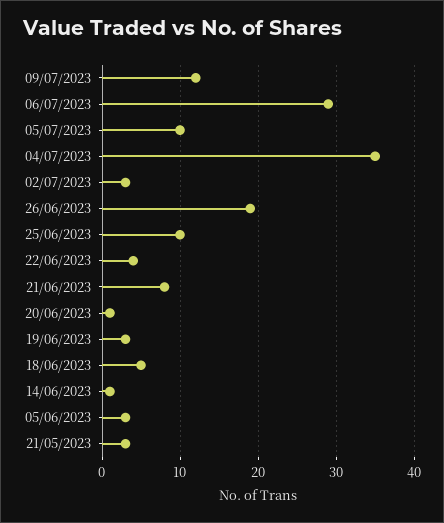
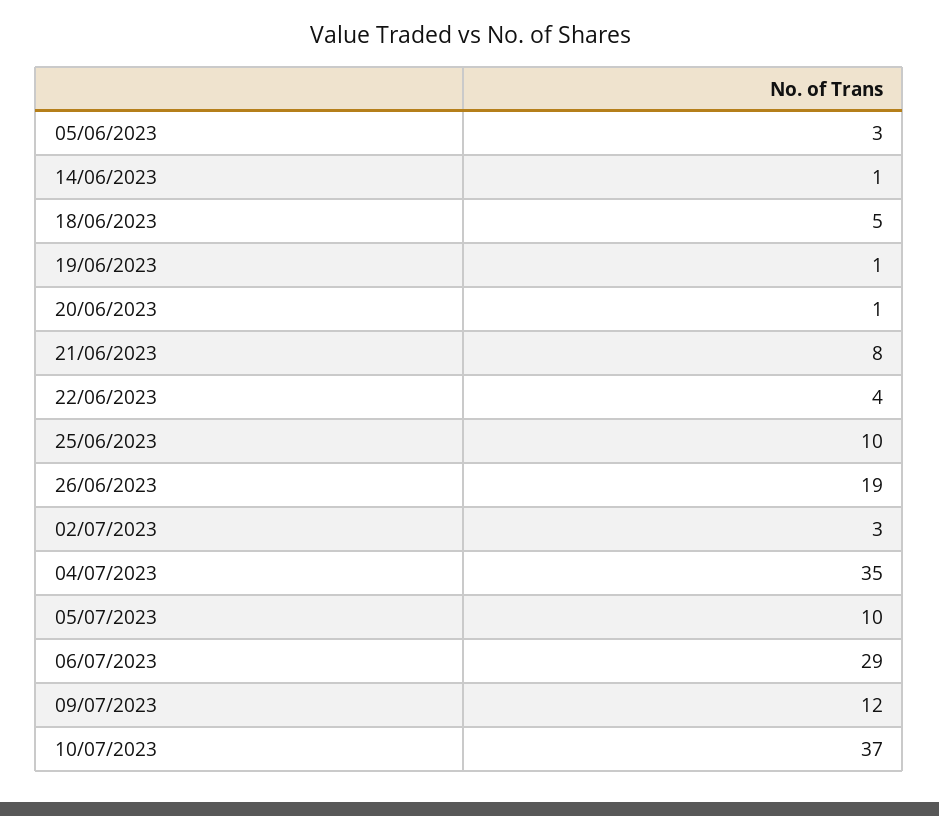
19/06/2023: 3 -> 1
21/05/2023: 3 -> none
10/07/2023: none -> 37

